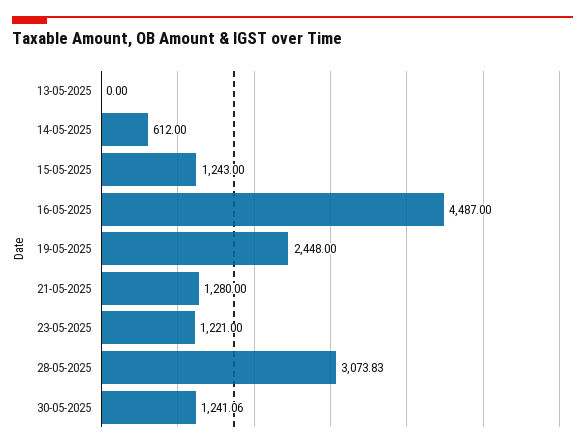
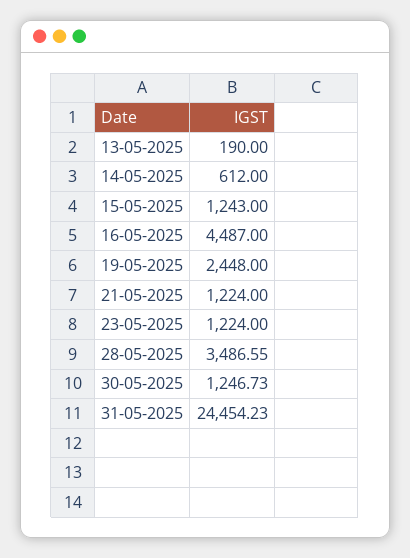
13-05-2025: 0 -> 190
21-05-2025: 1280 -> 1224
23-05-2025: 1221 -> 1224
28-05-2025: 3073.83 -> 3486.55
30-05-2025: 1241.06 -> 1246.73
31-05-2025: none -> 24454.23

